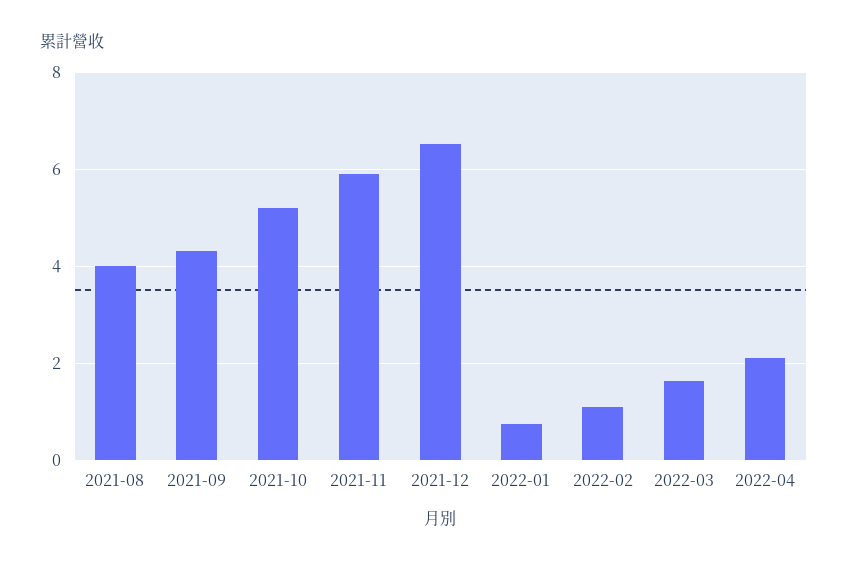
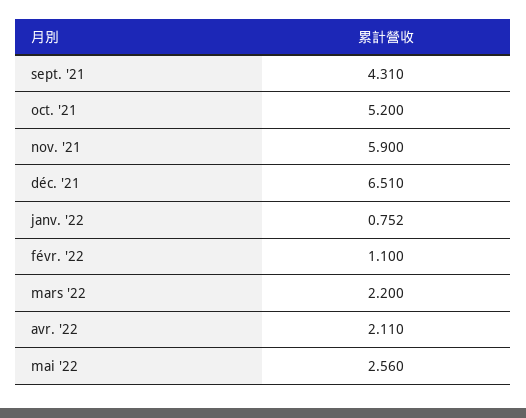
2021-08: 4 -> none
2022-03: 1.6 -> 2.2
mai '22: none -> 2.56

